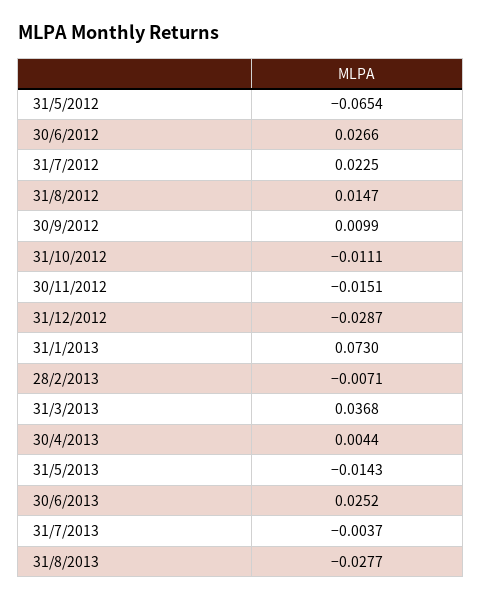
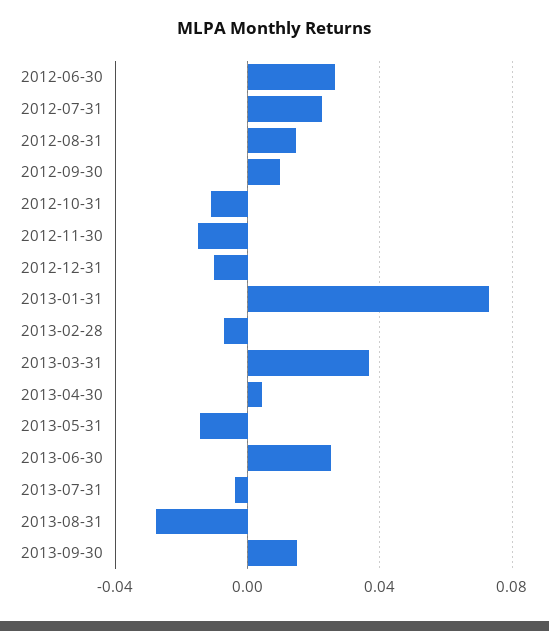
31/5/2012: -0.0654 -> none
31/12/2012: -0.0287 -> -0.01
2013-09-30: none -> 0.015

